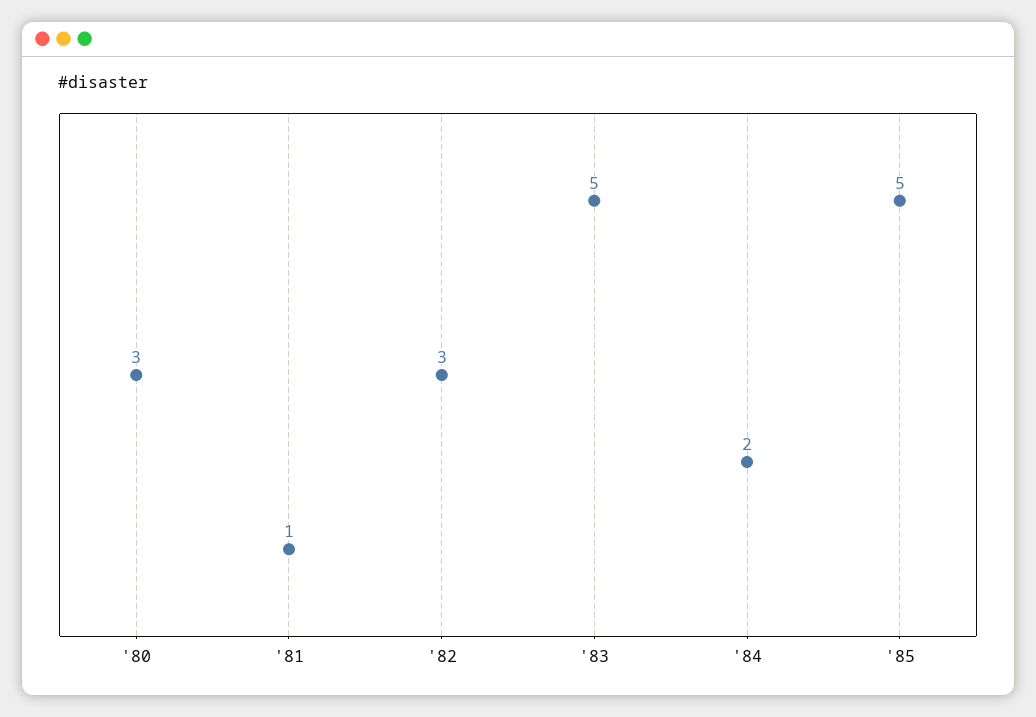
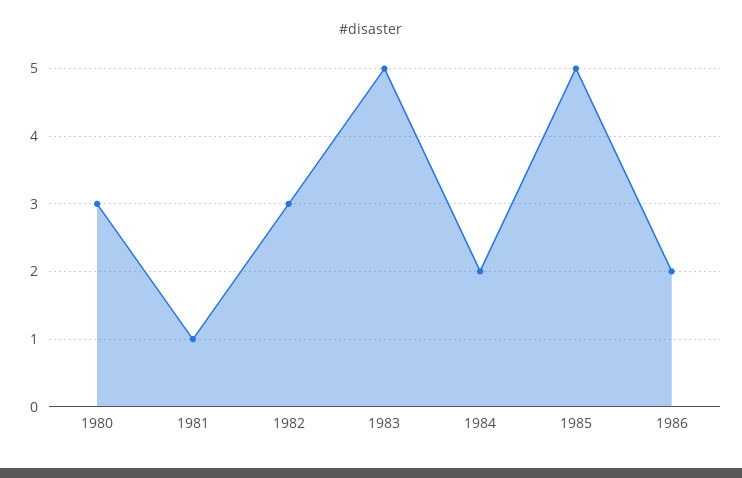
1986: none -> 2

